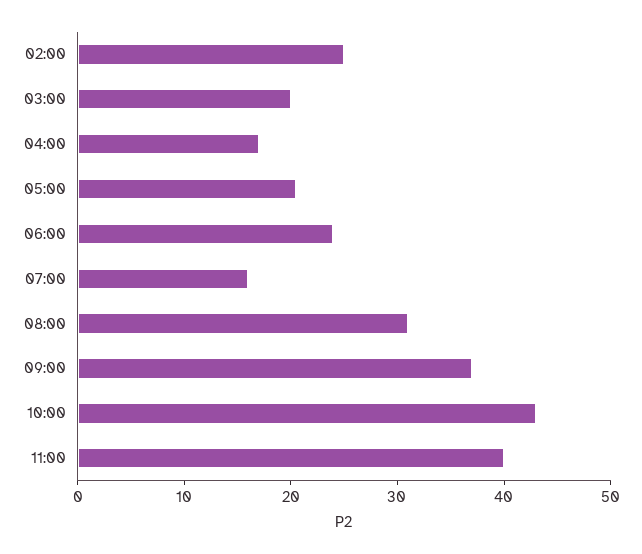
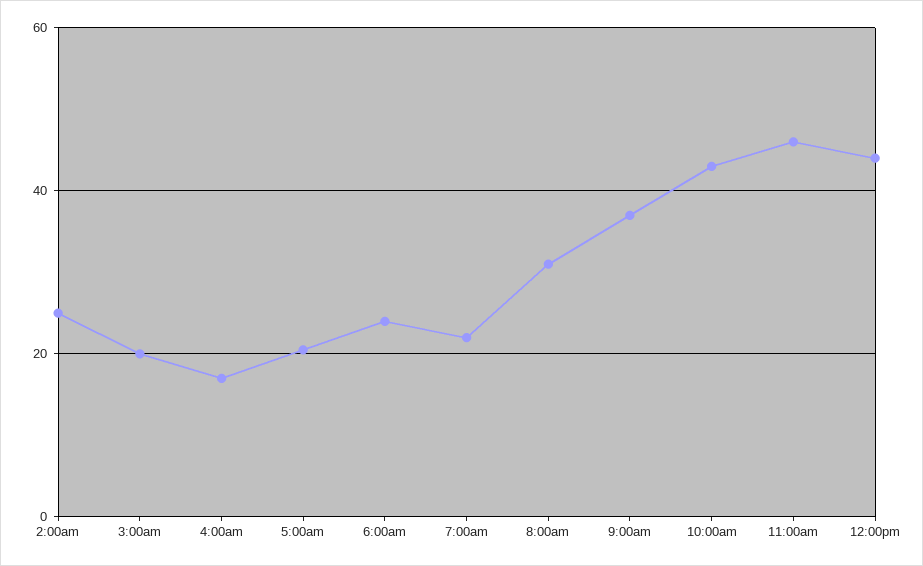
07:00: 16 -> 22
11:00: 40 -> 46
12:00pm: none -> 44

